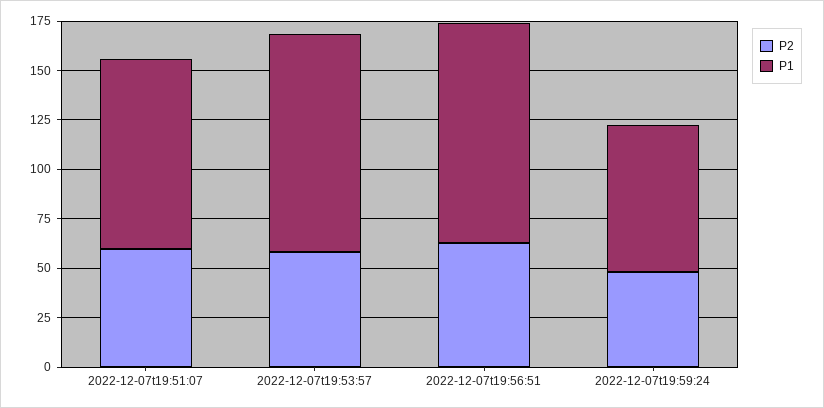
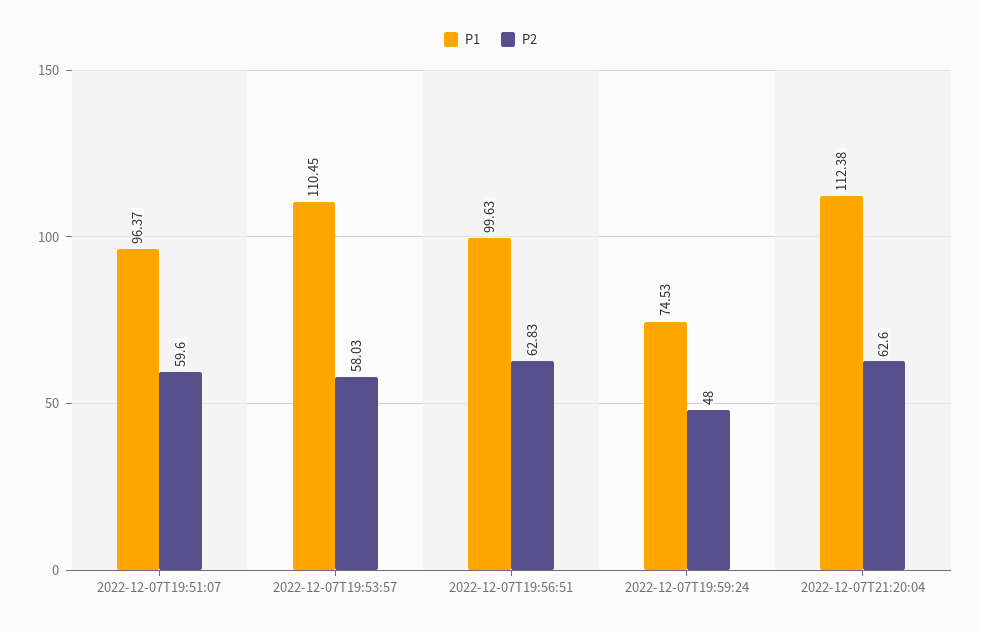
P1, 2022-12-07t19:56:51: 110 -> 99.63
P1, 2022-12-07T21:20:04: none -> 112.38
P2, 2022-12-07T21:20:04: none -> 62.6

